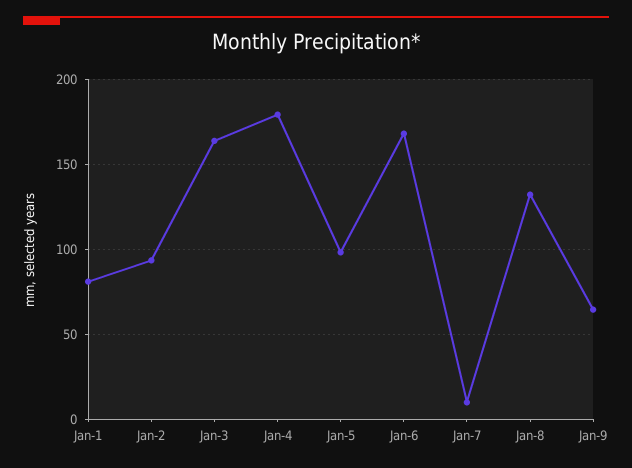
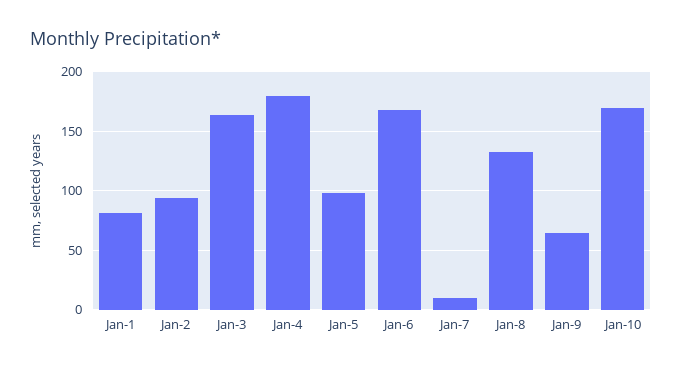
Jan-10: none -> 170

